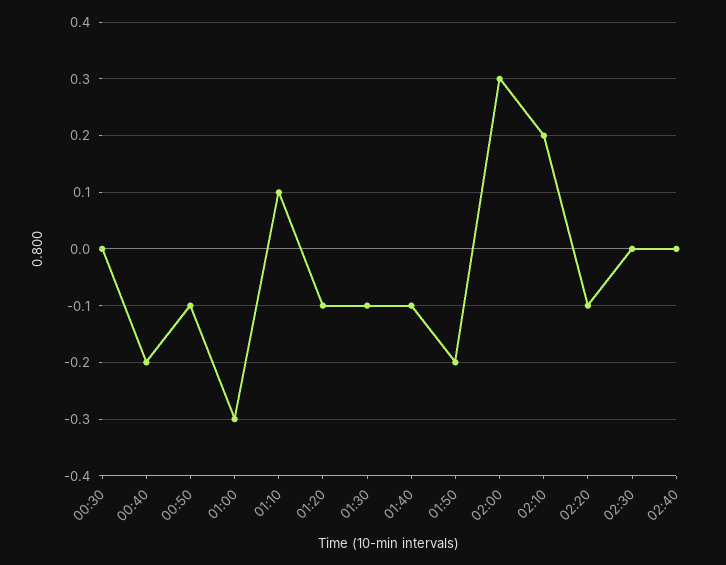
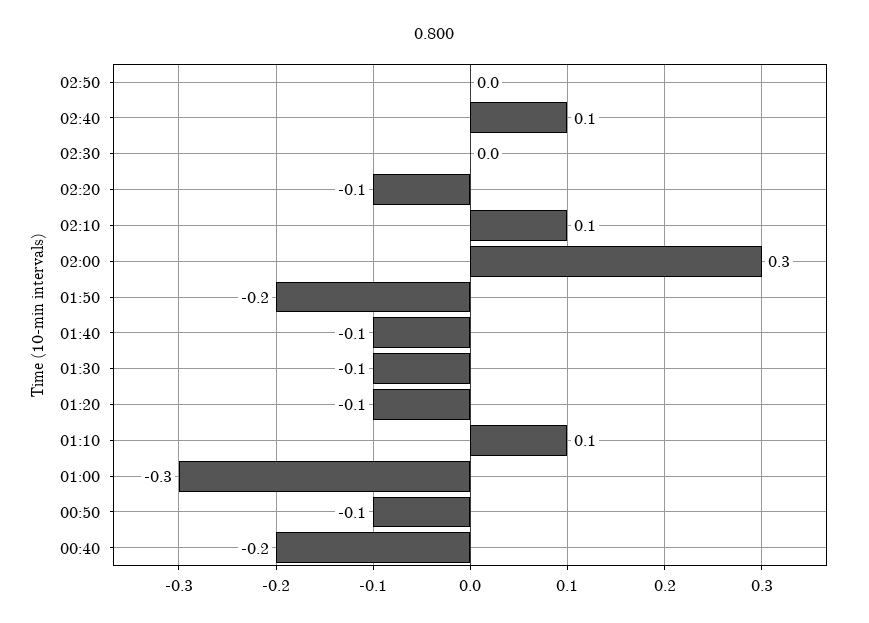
00:30: 0 -> none
02:10: 0.2 -> 0.1
02:40: 0 -> 0.1
02:50: none -> 0

